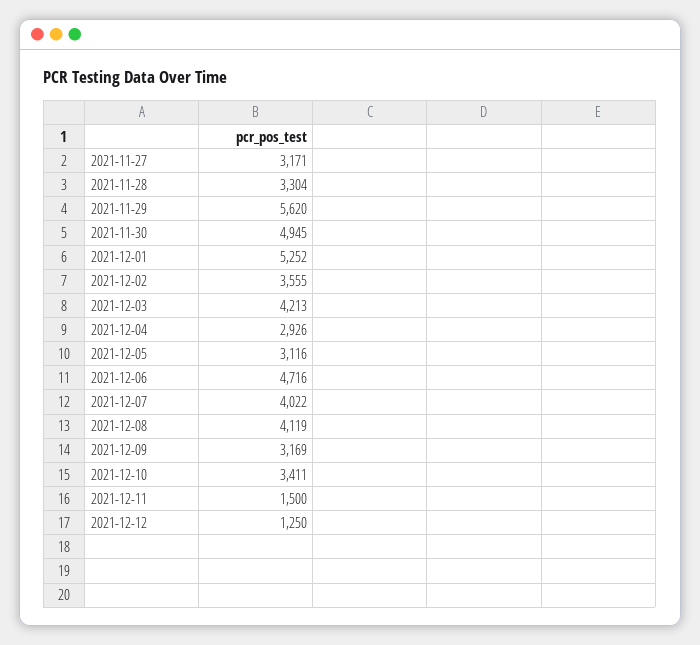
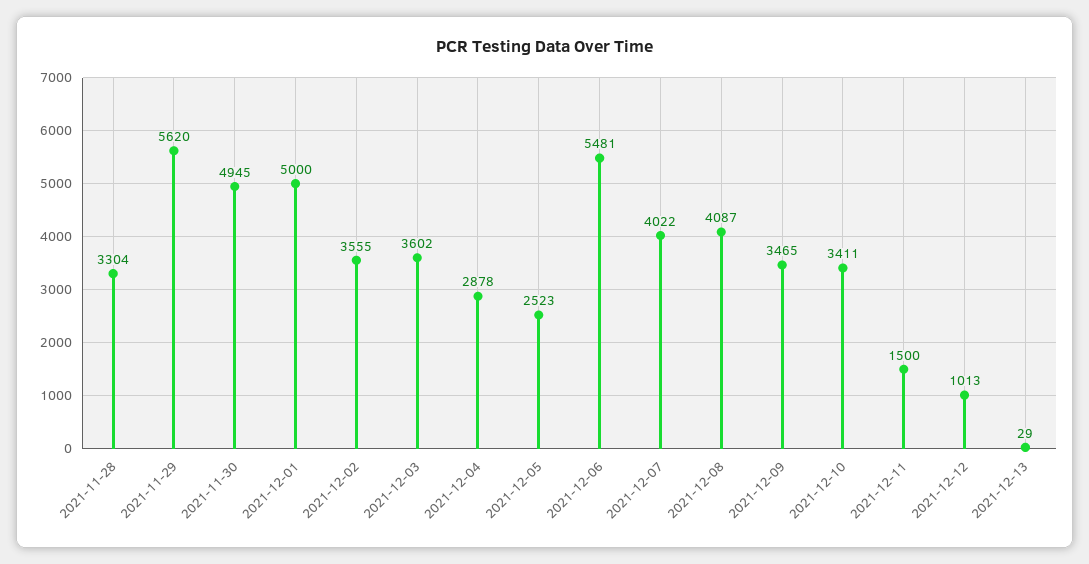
2021-11-27: 3171 -> none
2021-12-01: 5252 -> 5000
2021-12-03: 4213 -> 3602
2021-12-04: 2926 -> 2878
2021-12-05: 3116 -> 2523
2021-12-06: 4716 -> 5481
2021-12-08: 4119 -> 4087
2021-12-09: 3169 -> 3465
2021-12-12: 1250 -> 1013
2021-12-13: none -> 29

